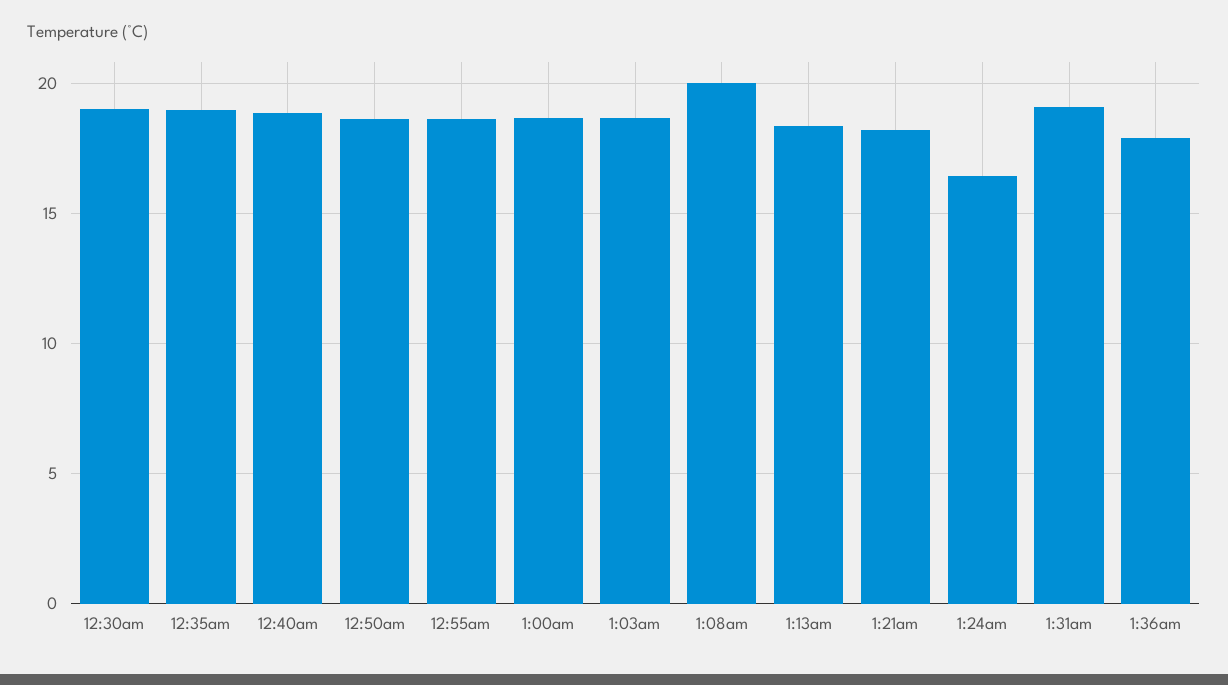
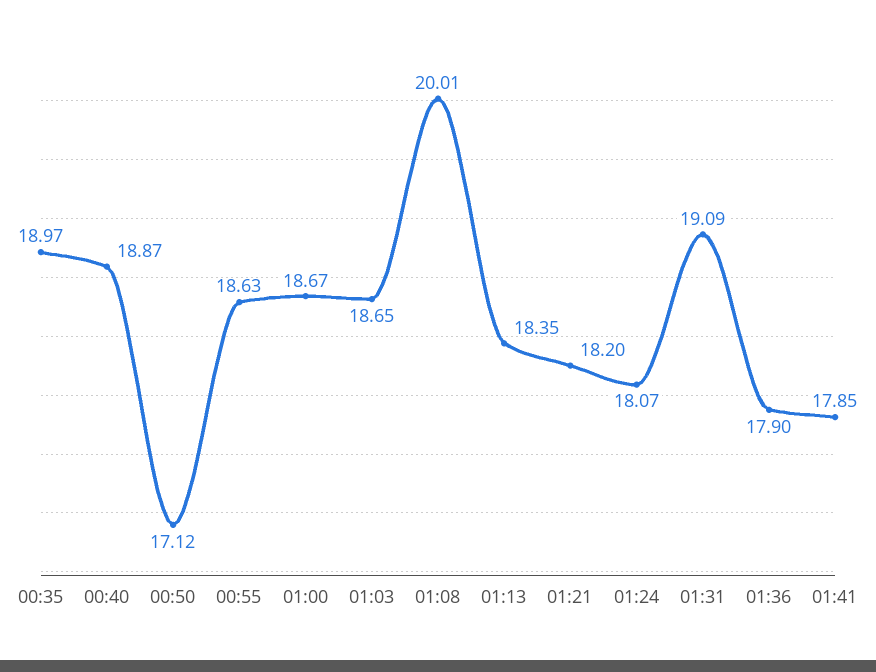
12:30am: 19 -> none
12:50am: 18.5 -> 17.12
1:24am: 16.5 -> 18.07
01:41: none -> 17.85

